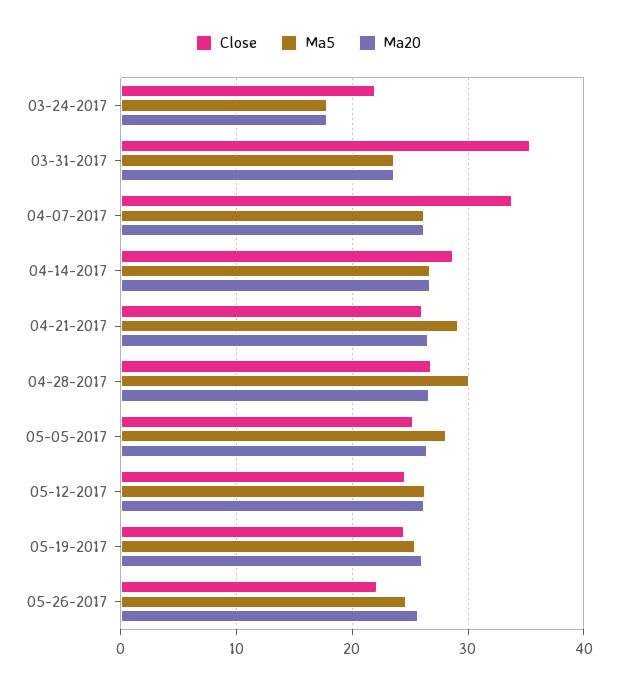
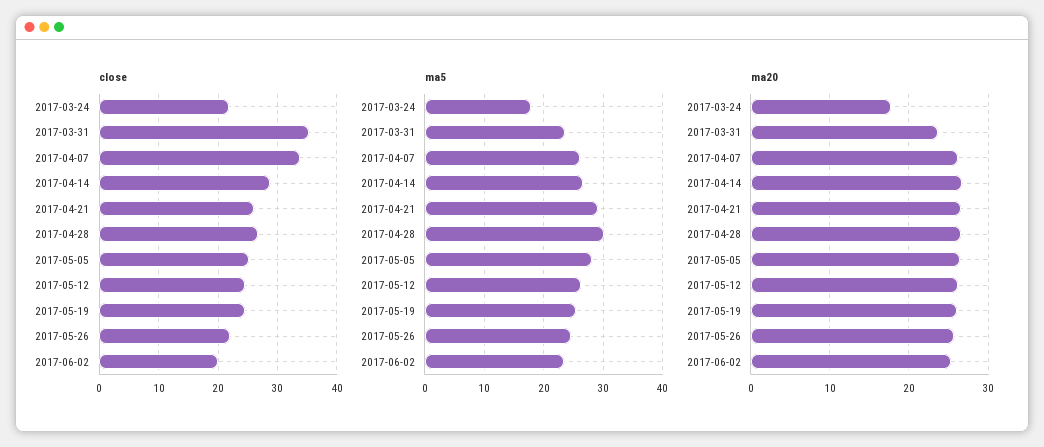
Close, 2017-06-02: none -> 20
Ma5, 2017-06-02: none -> 24
Ma20, 2017-06-02: none -> 25

